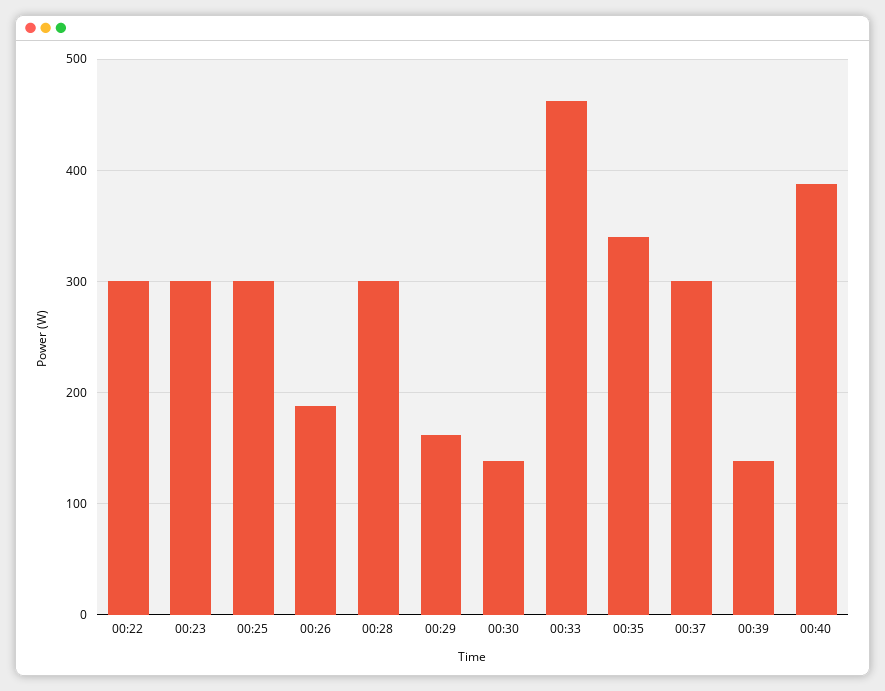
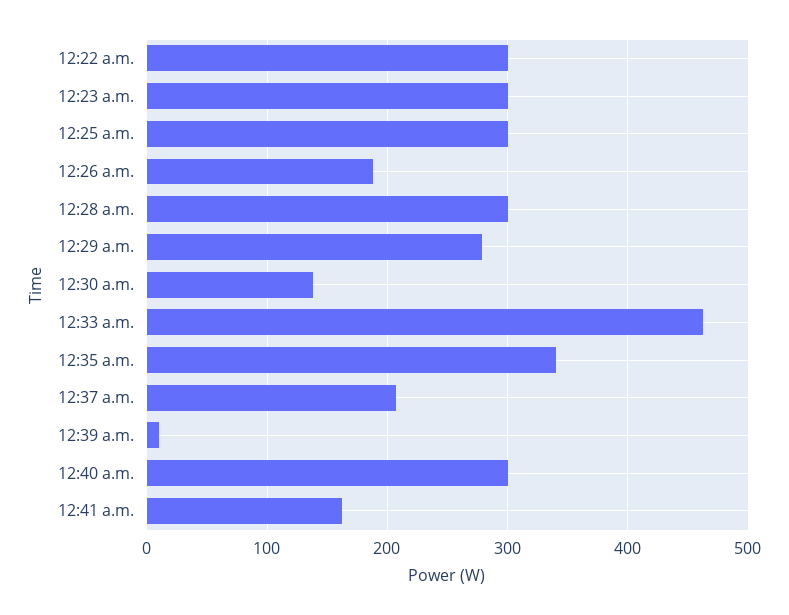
00:29: 160 -> 280
00:37: 300 -> 210
00:39: 140 -> 10
00:40: 390 -> 300
12:41 a.m.: none -> 160

